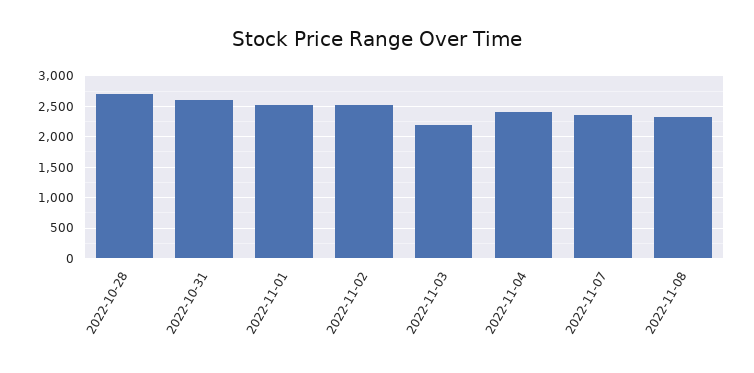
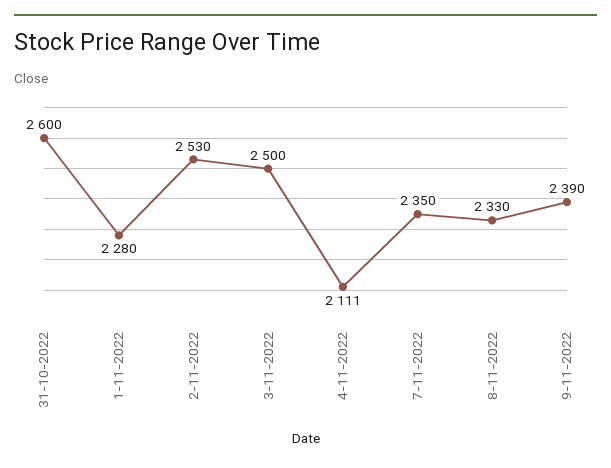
2022-10-28: 2700 -> none
2022-11-01: 2500 -> 2280
2022-11-03: 2200 -> 2500
2022-11-04: 2400 -> 2111
9-11-2022: none -> 2390

